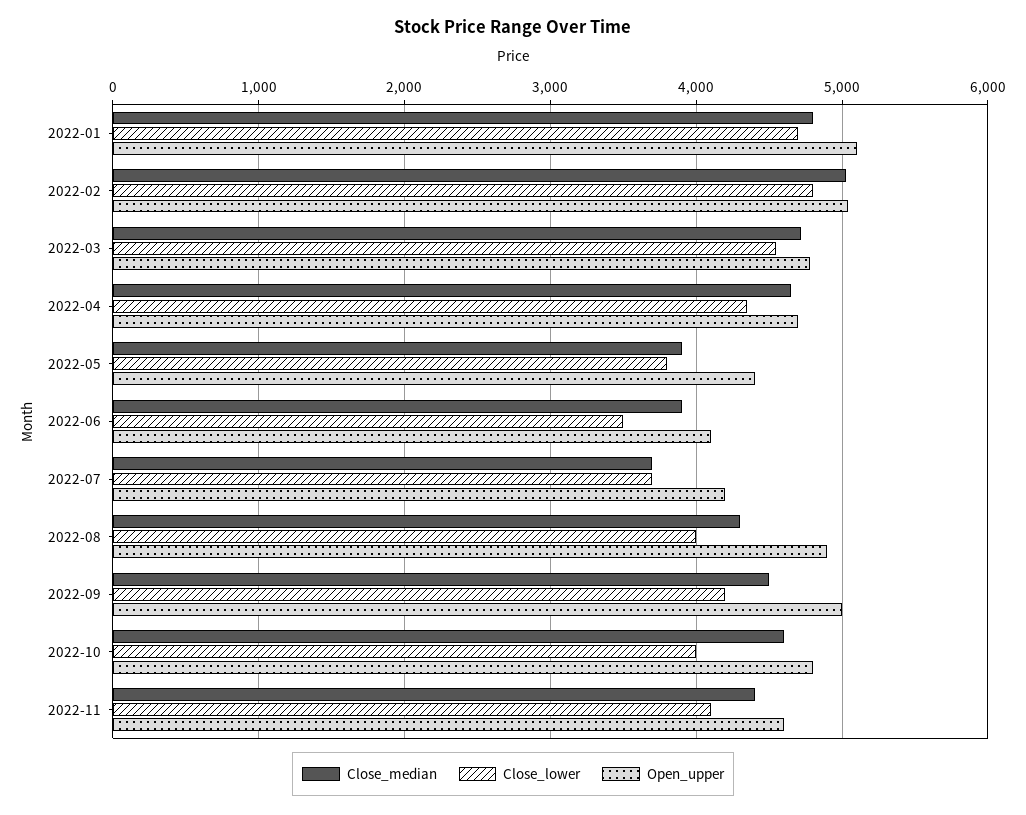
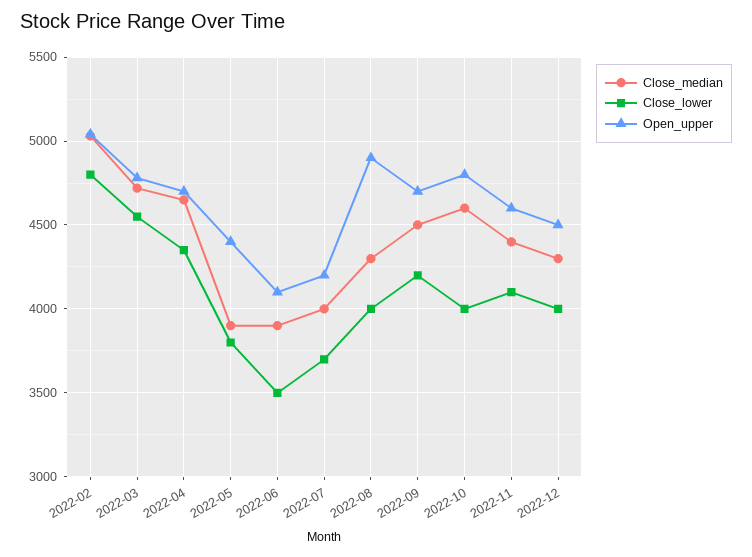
Close_median, 2022-01: 4800 -> none
Close_lower, 2022-01: 4700 -> none
Open_upper, 2022-01: 5100 -> none
Close_median, 2022-07: 3700 -> 4000
Open_upper, 2022-09: 5000 -> 4700
Close_median, 2022-12: none -> 4300
Close_lower, 2022-12: none -> 4000
Open_upper, 2022-12: none -> 4500

